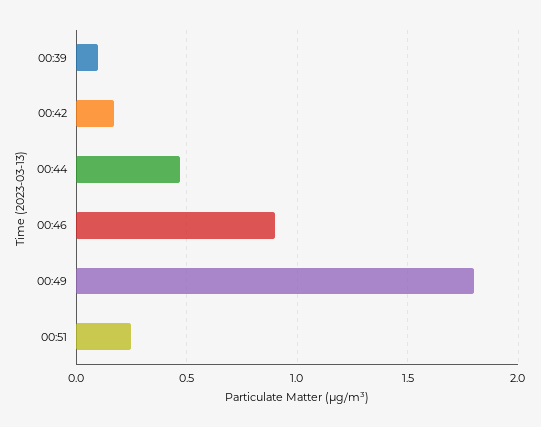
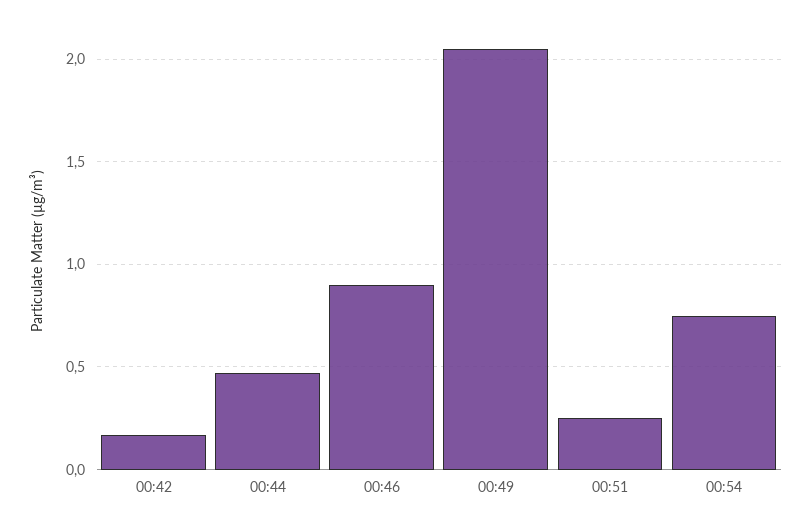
00:39: 0.1 -> none
00:49: 1.8 -> 2.05
00:54: none -> 0.75

